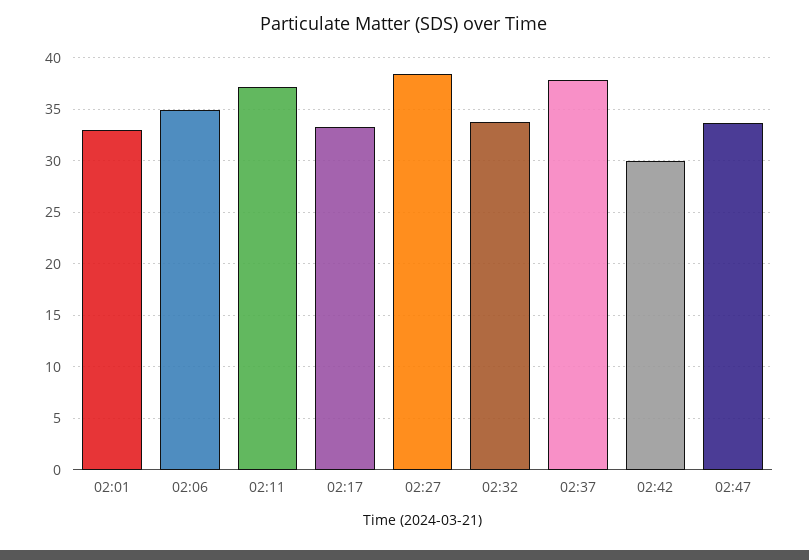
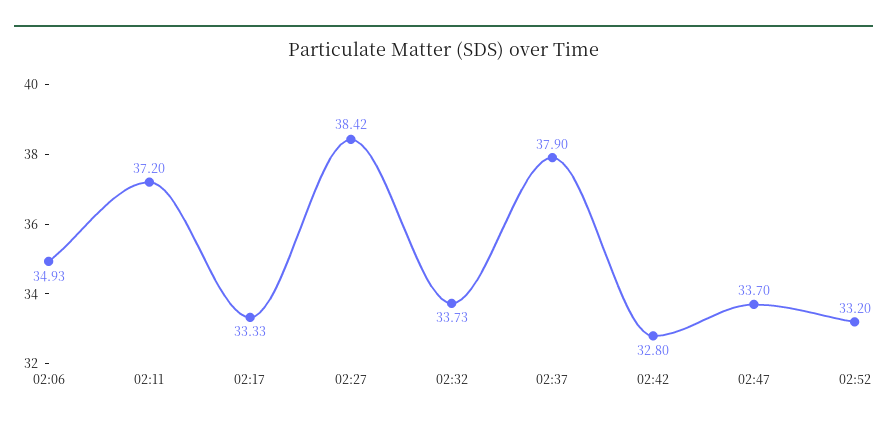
02:01: 33 -> none
02:42: 30 -> 32.8
02:52: none -> 33.2

